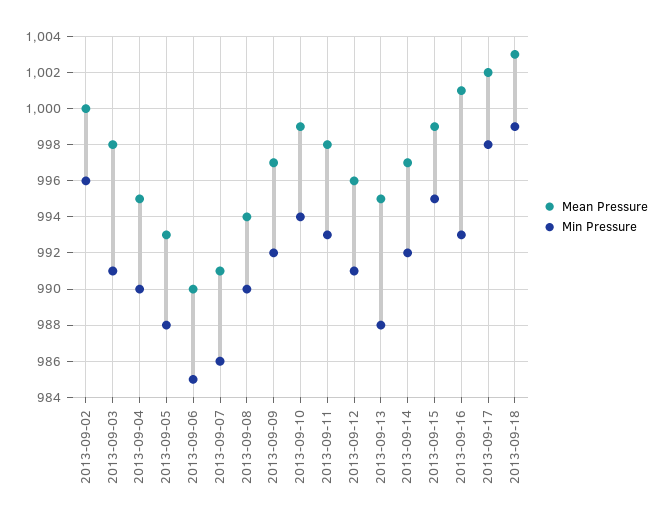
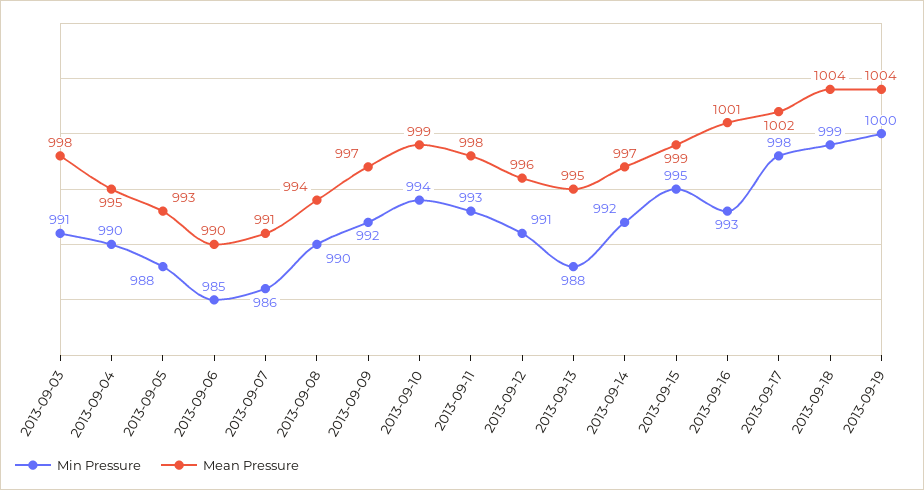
Mean Pressure, 2013-09-02: 1000 -> none
Min Pressure, 2013-09-02: 996 -> none
Mean Pressure, 2013-09-18: 1003 -> 1004
Min Pressure, 2013-09-19: none -> 1000
Mean Pressure, 2013-09-19: none -> 1004

